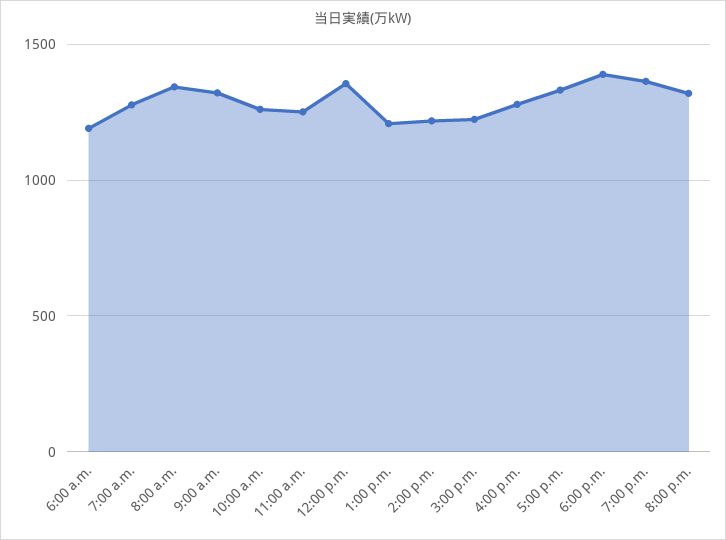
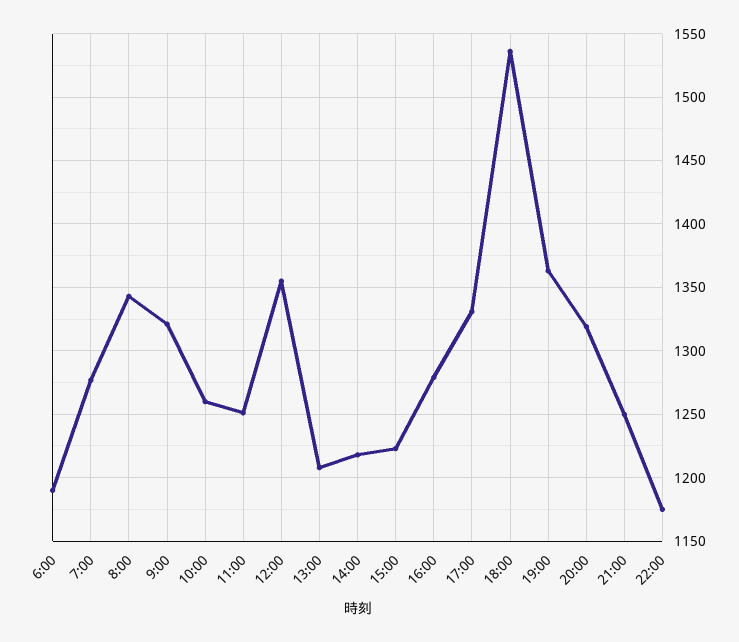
6:00 p.m.: 1400 -> 1535
21:00: none -> 1250
22:00: none -> 1175

